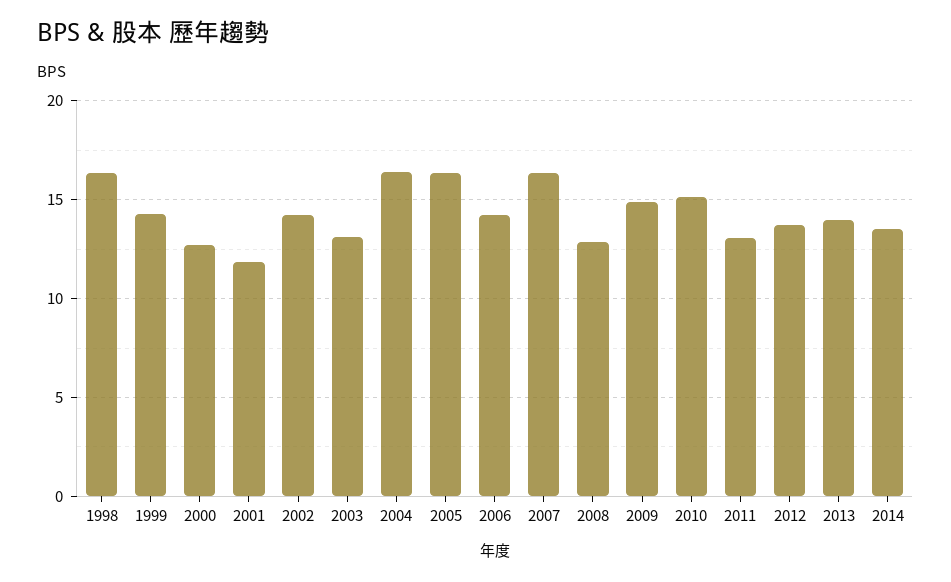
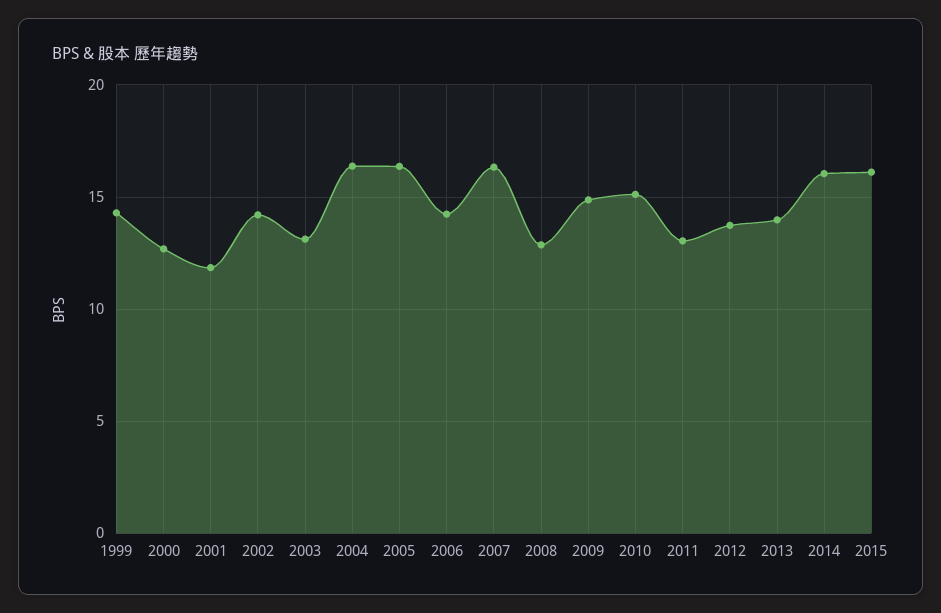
1998: 16.5 -> none
2014: 13.5 -> 16
2015: none -> 16

